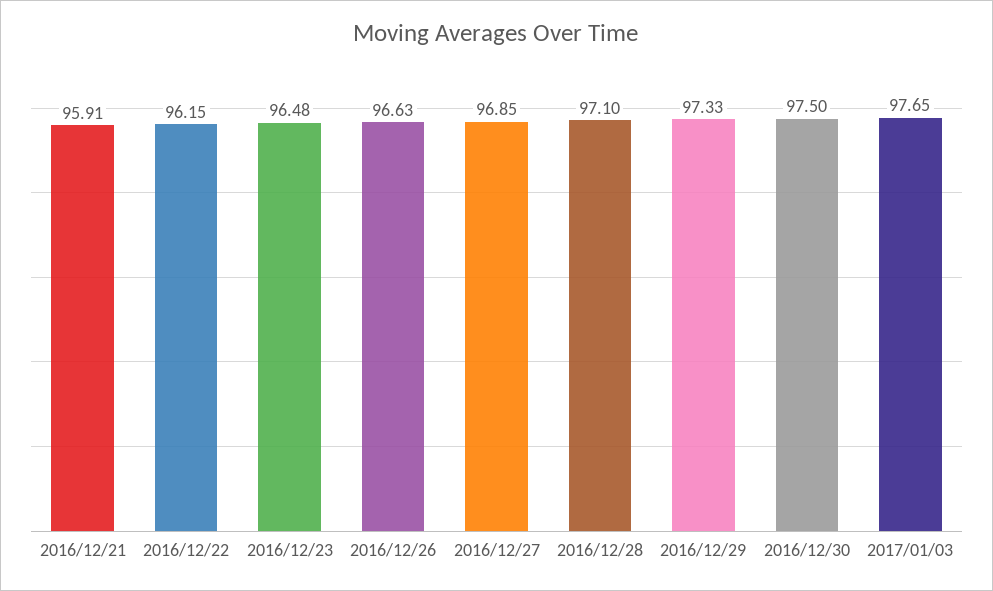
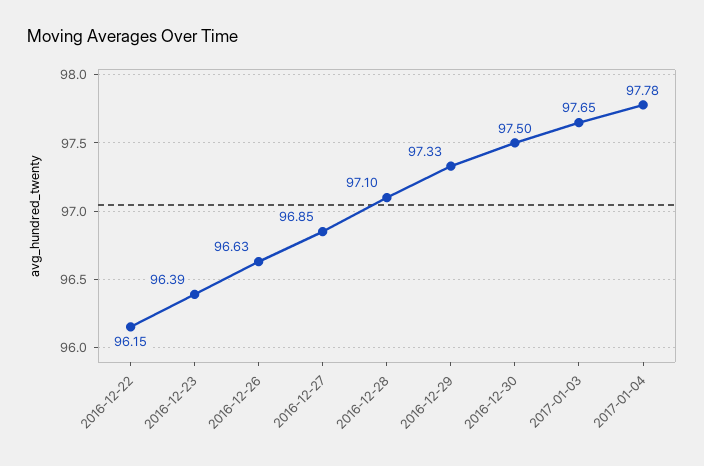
2016/12/21: 95.91 -> none
2016/12/23: 96.48 -> 96.39
2017-01-04: none -> 97.78

